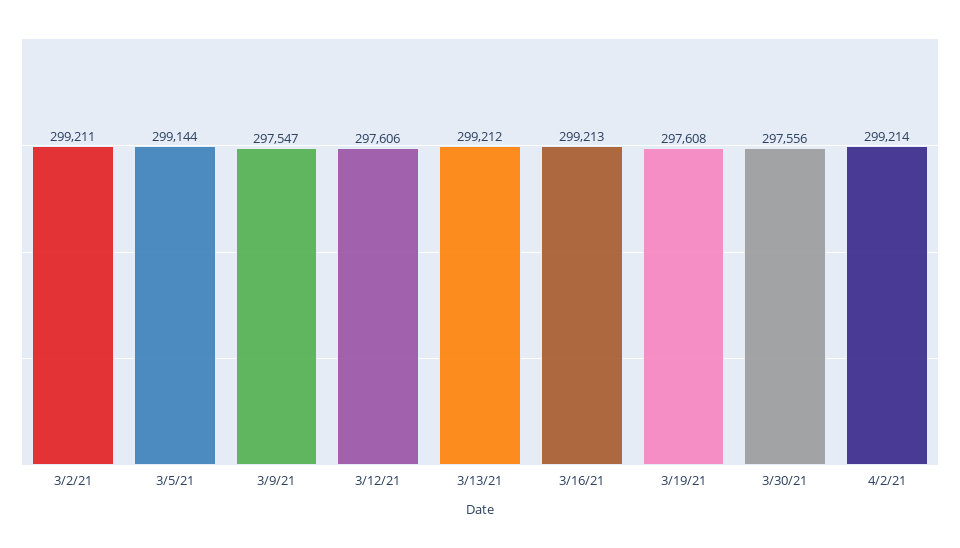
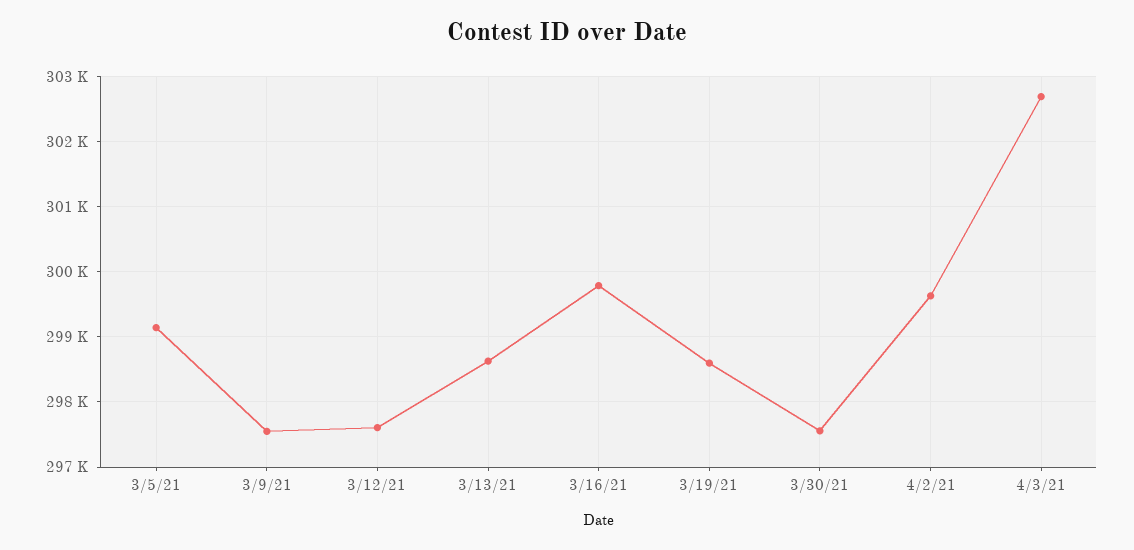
3/2/21: 299211 -> none
3/13/21: 299212 -> 298600
3/16/21: 299213 -> 299800
3/19/21: 297608 -> 298600
4/2/21: 299214 -> 299600
4/3/21: none -> 302700

